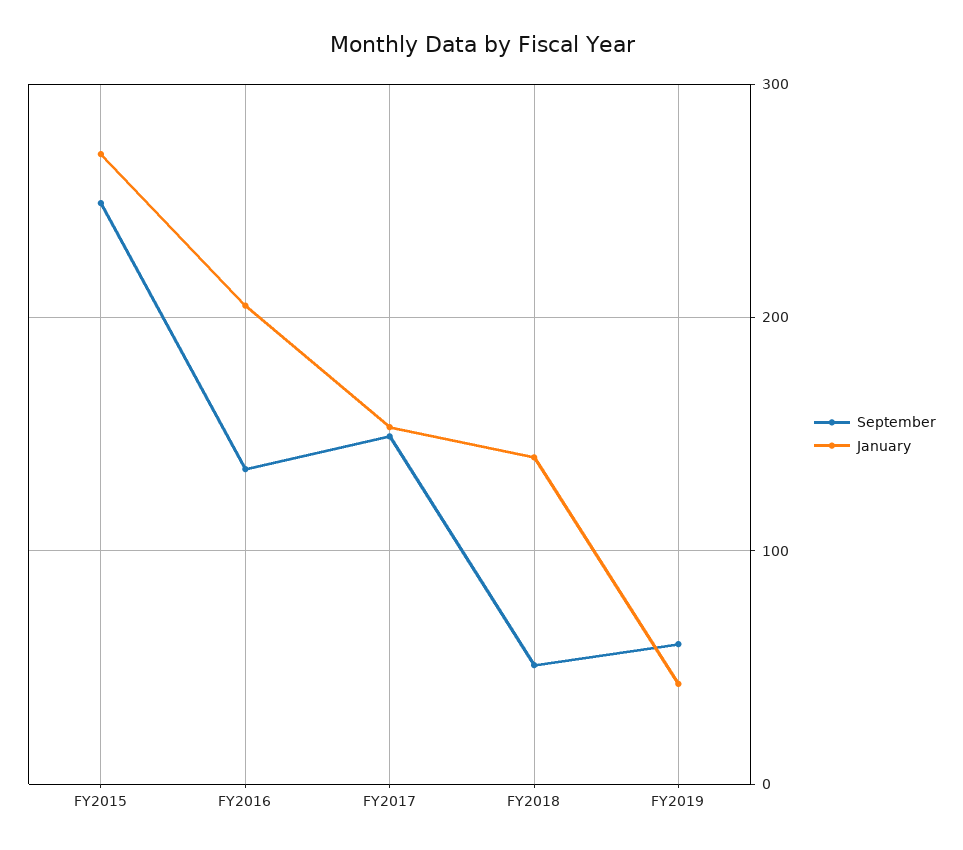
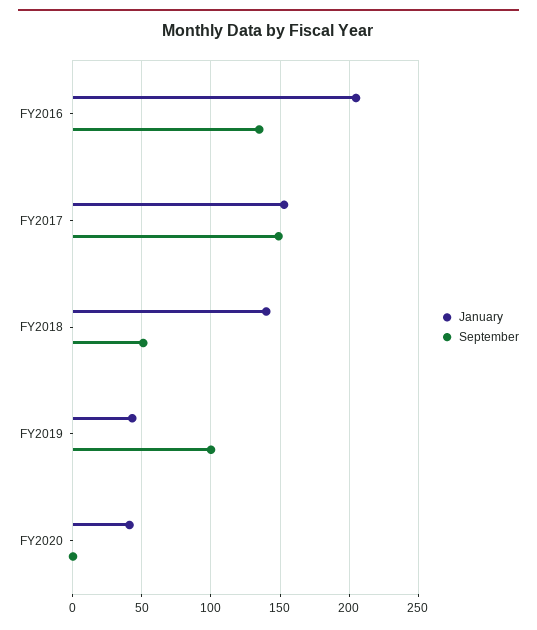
September, FY2015: 250 -> none
January, FY2015: 270 -> none
September, FY2019: 60 -> 100
January, FY2020: none -> 40
September, FY2020: none -> 0

